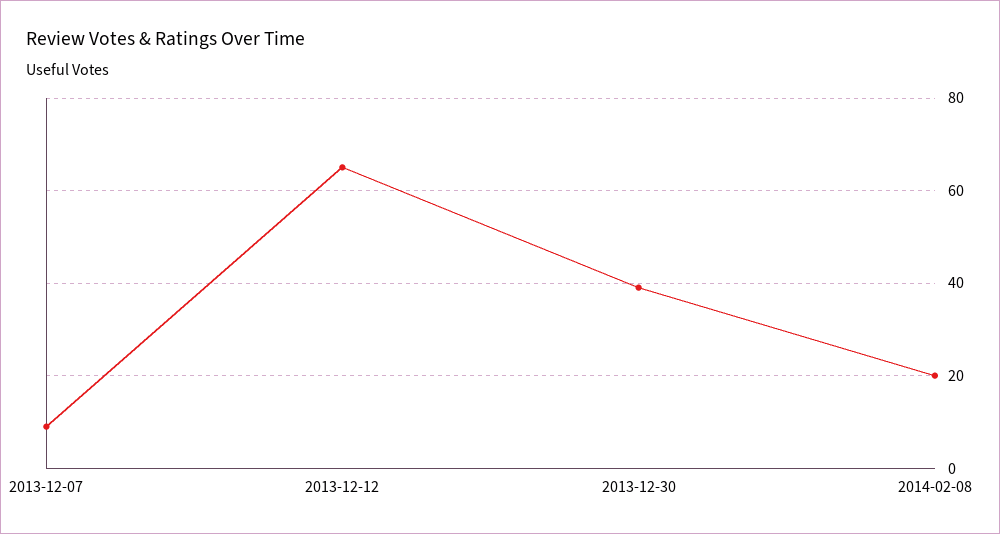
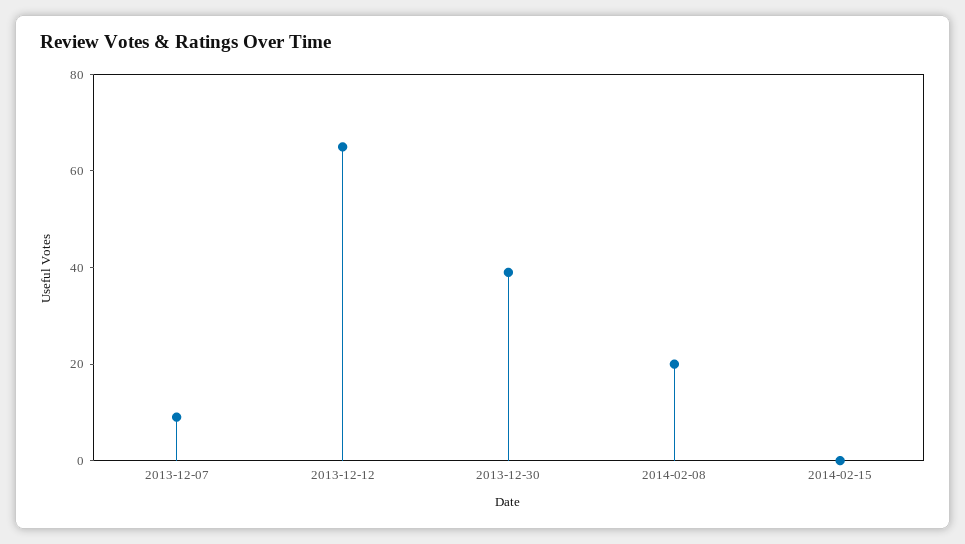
2014-02-15: none -> 0

